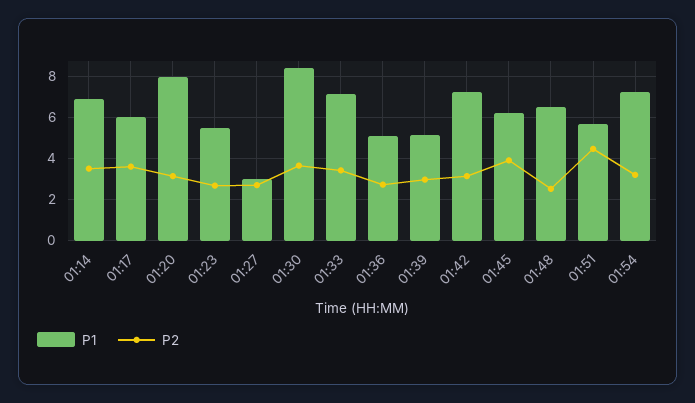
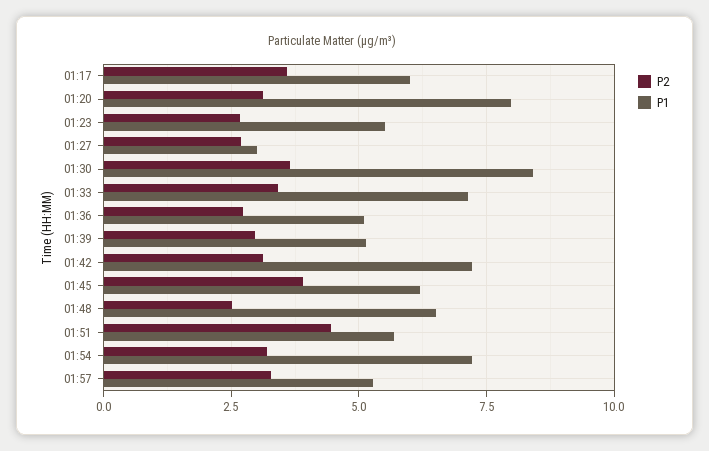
P1, 01:14: 7 -> none
P2, 01:14: 3.5 -> none
P2, 01:57: none -> 3.25
P1, 01:57: none -> 5.25

